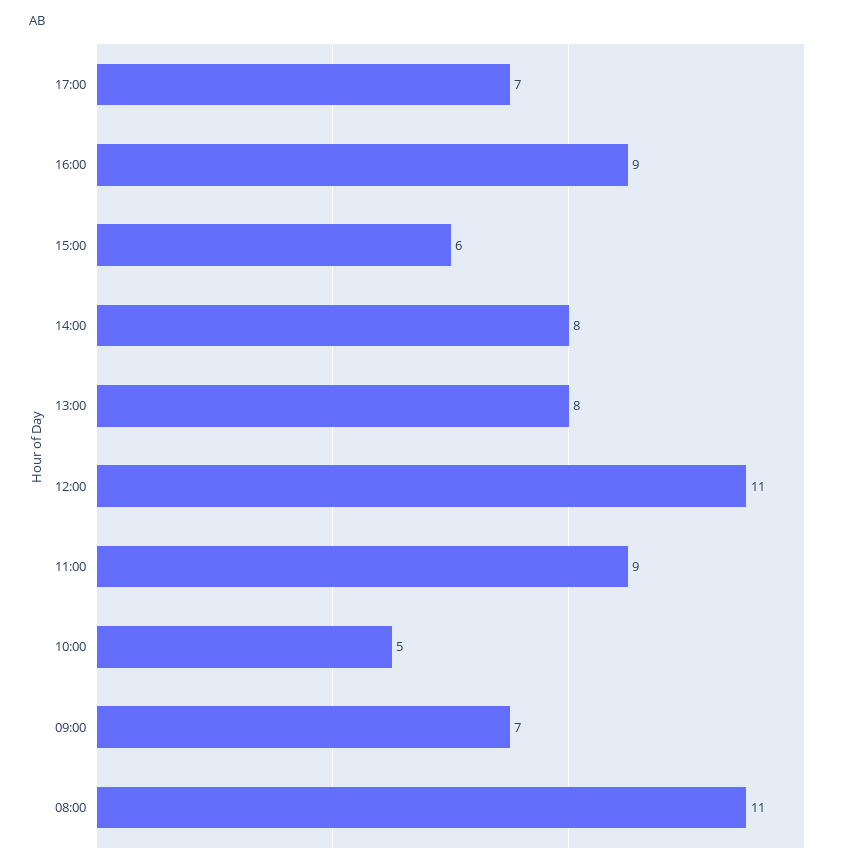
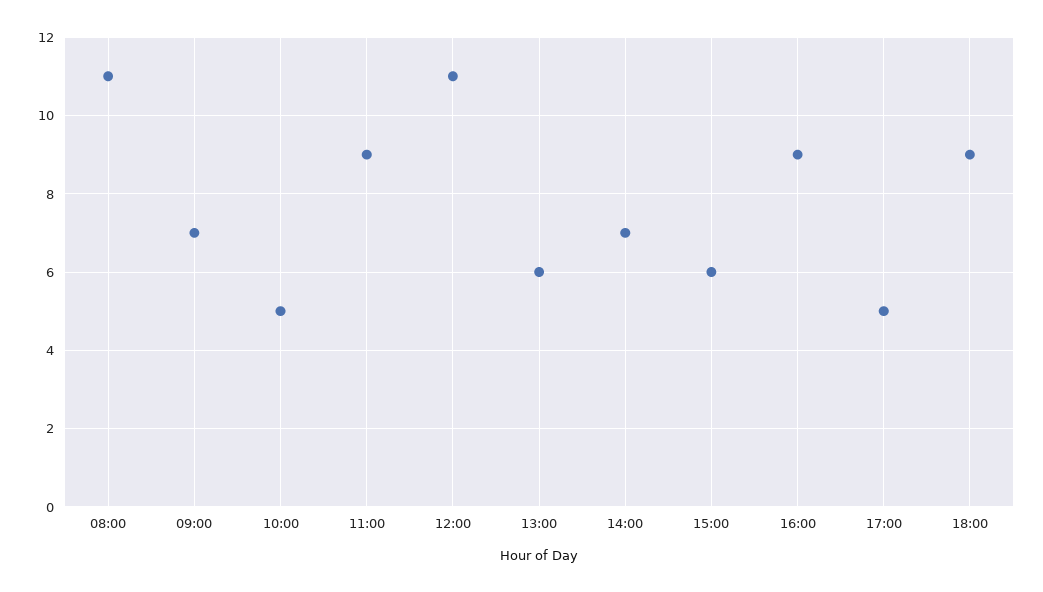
17:00: 7 -> 5
14:00: 8 -> 7
13:00: 8 -> 6
18:00: none -> 9

